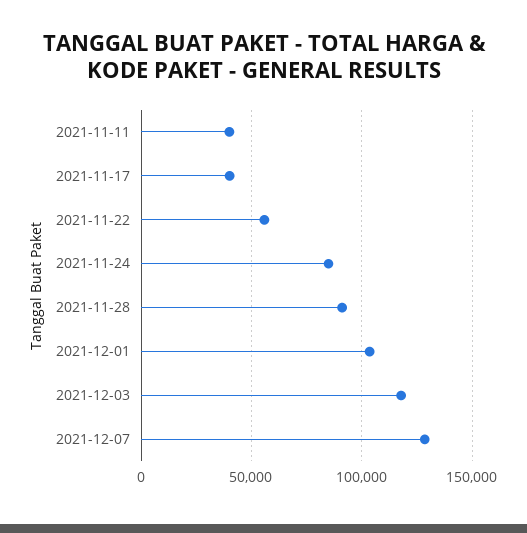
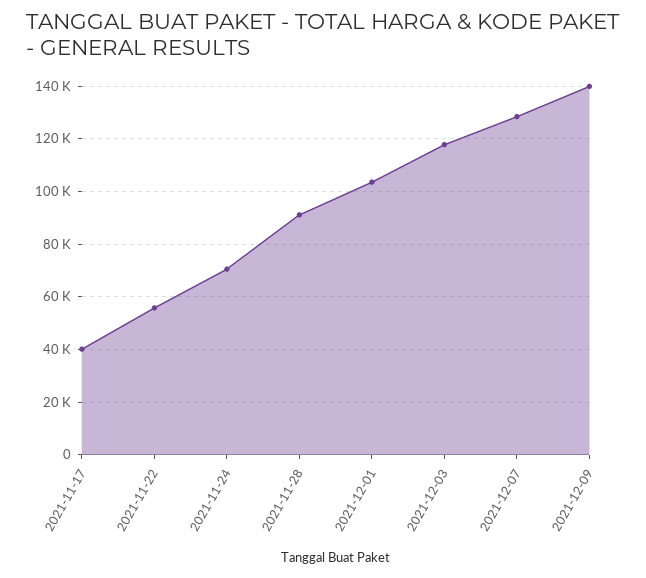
2021-11-11: 40000 -> none
2021-11-24: 85000 -> 70000
2021-12-09: none -> 140000

